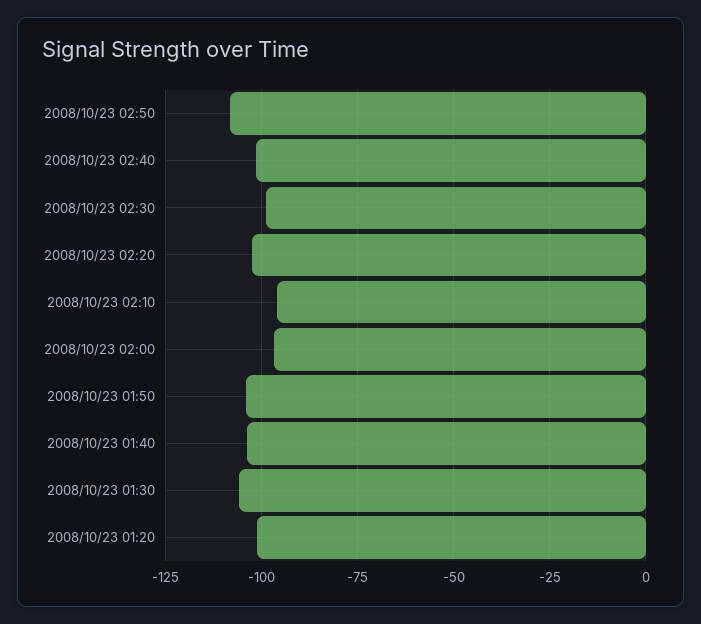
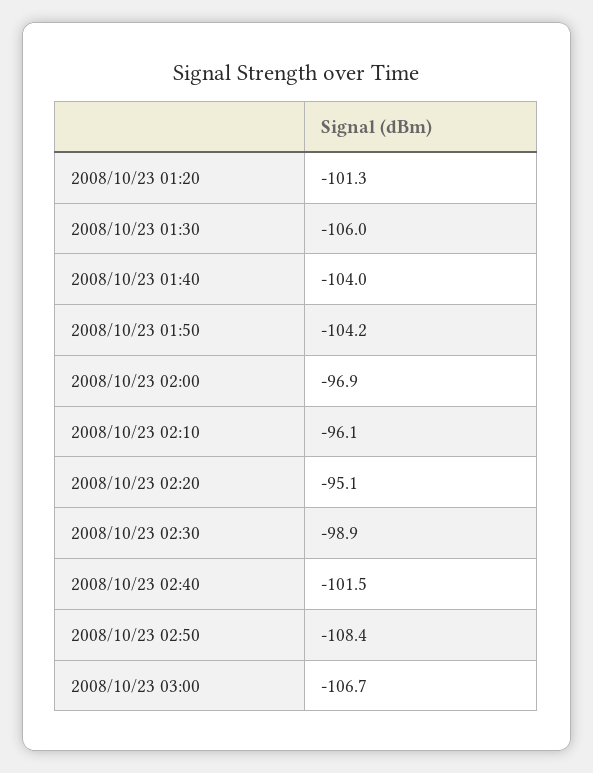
2008/10/23 02:20: -102.5 -> -95.1
2008/10/23 03:00: none -> -106.7

